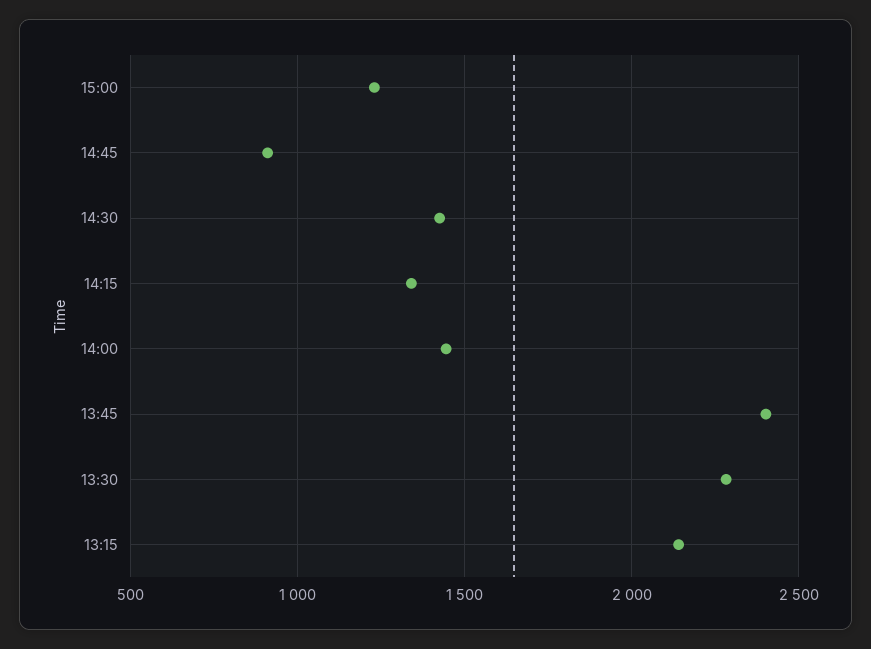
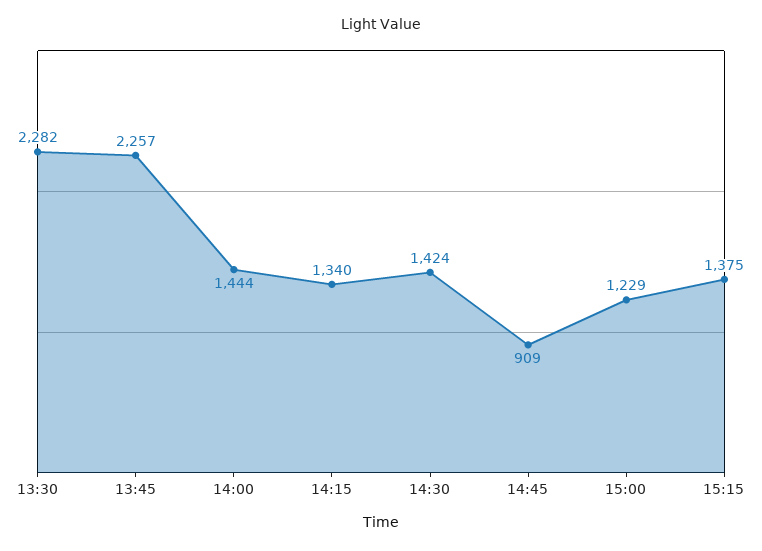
13:45: 2400 -> 2257
13:15: 2150 -> none
15:15: none -> 1375

